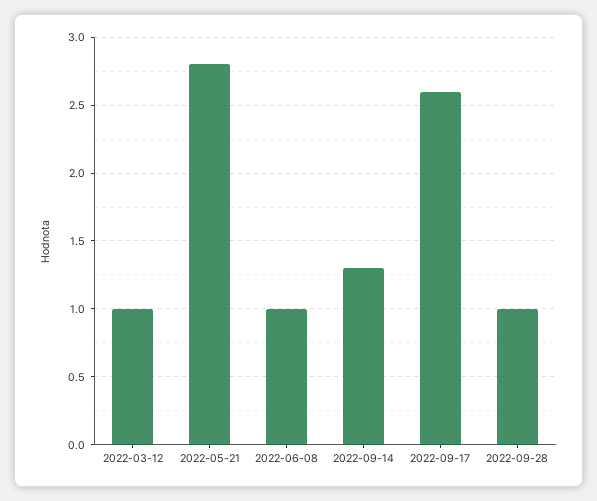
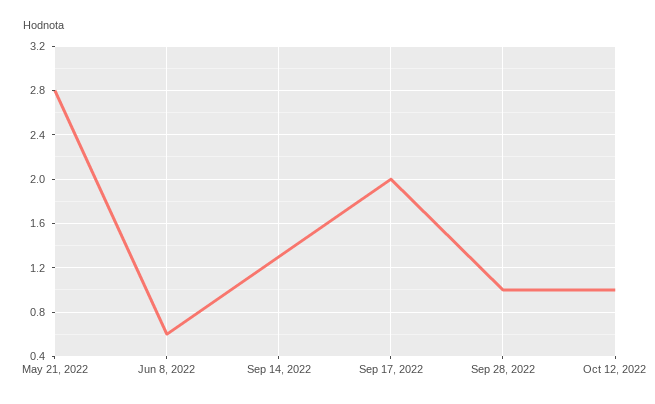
2022-03-12: 1 -> none
2022-06-08: 1 -> 0.6
2022-09-17: 2.6 -> 2
Oct 12, 2022: none -> 1

